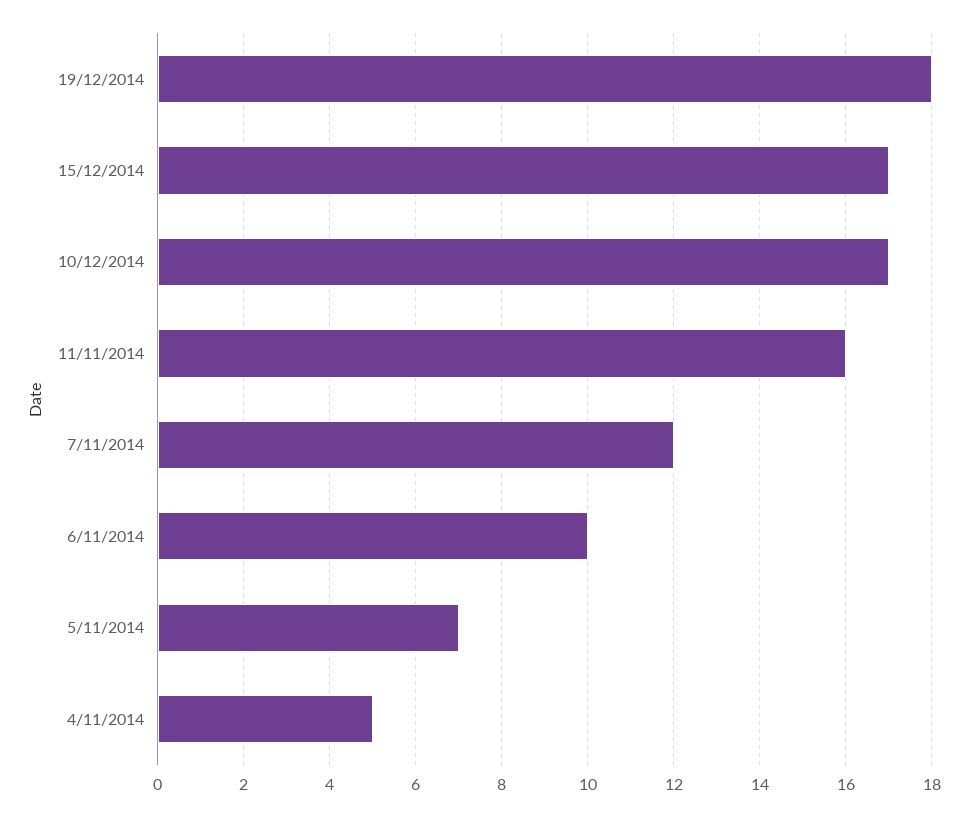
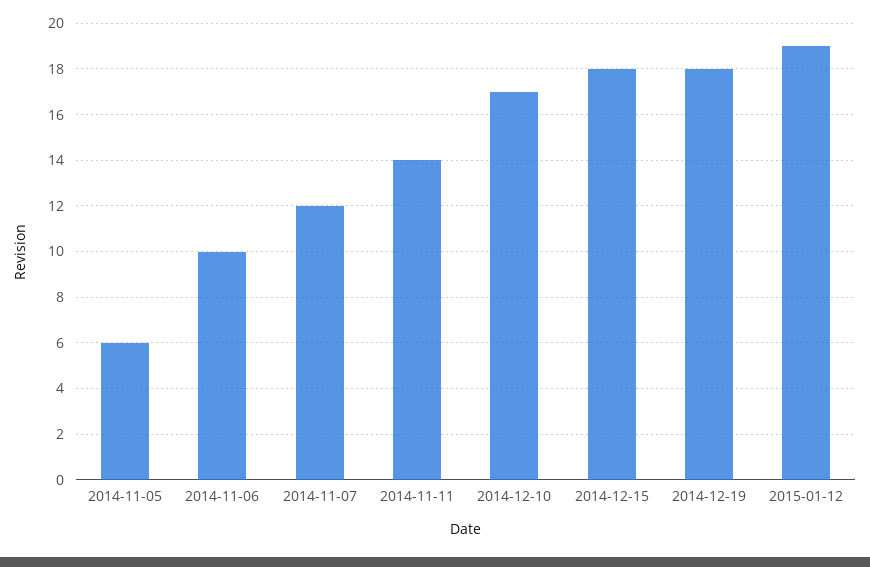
15/12/2014: 17 -> 18
11/11/2014: 16 -> 14
5/11/2014: 7 -> 6
4/11/2014: 5 -> none
2015-01-12: none -> 19

